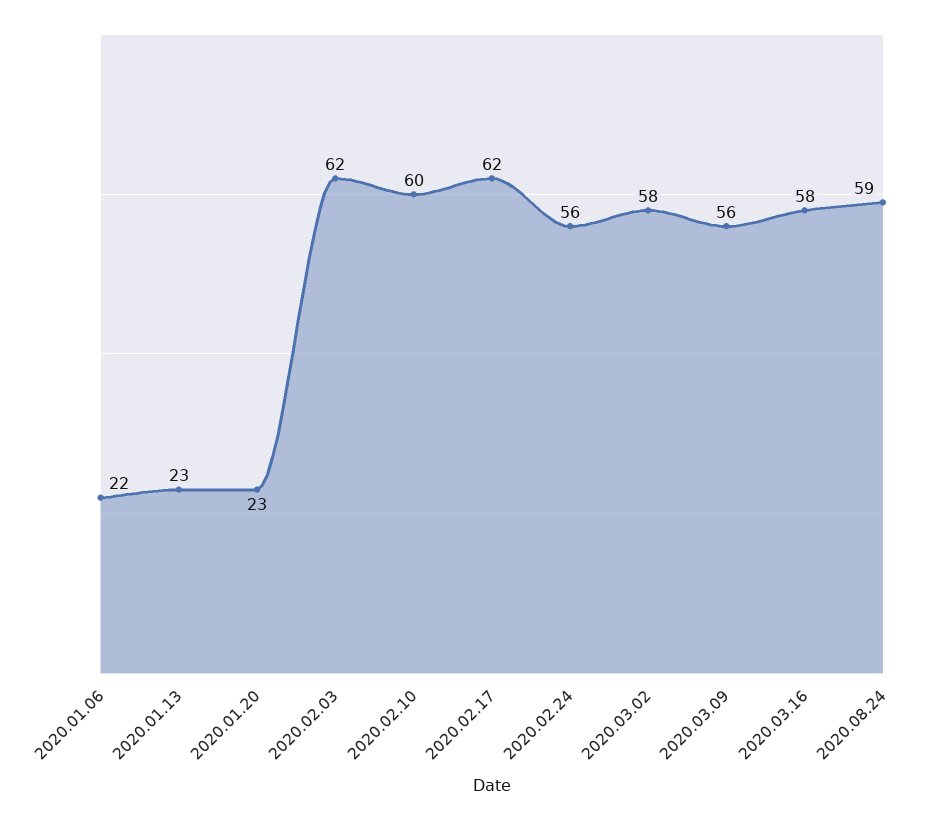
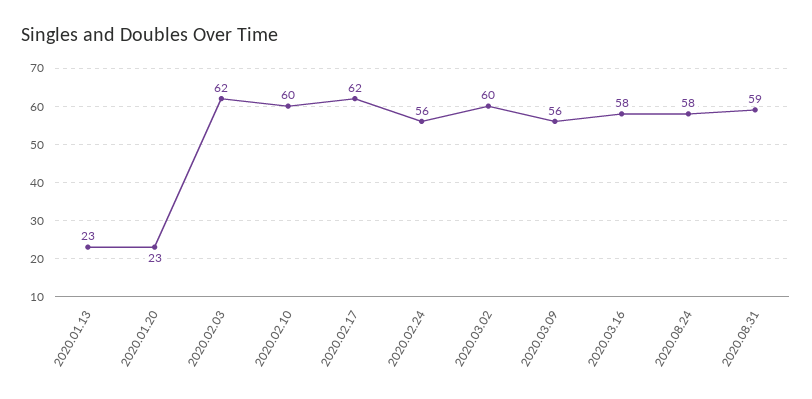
2020.01.06: 22 -> none
2020.03.02: 58 -> 60
2020.08.24: 59 -> 58
2020.08.31: none -> 59

